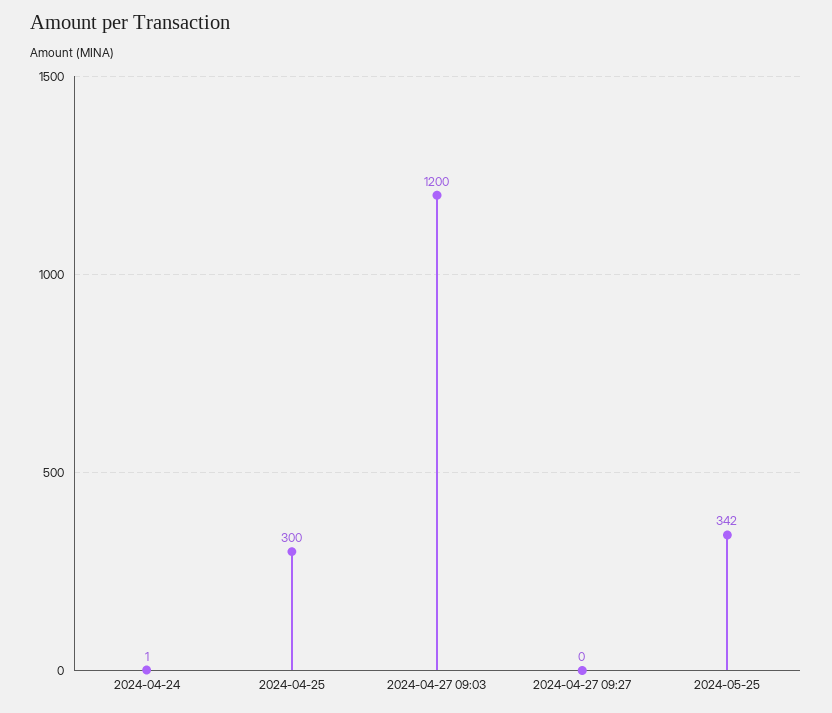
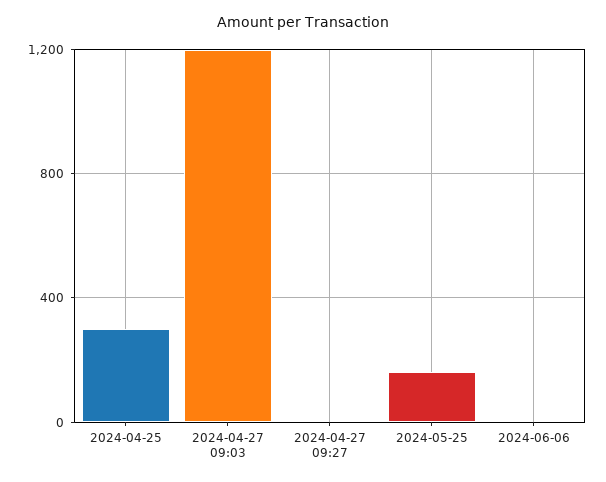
2024-04-24: 1 -> none
2024-05-25: 342 -> 150
2024-06-06: none -> 0

